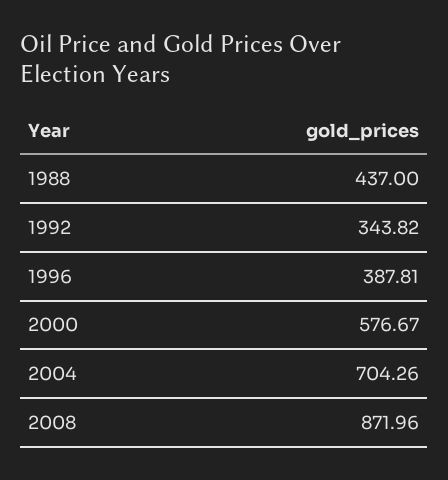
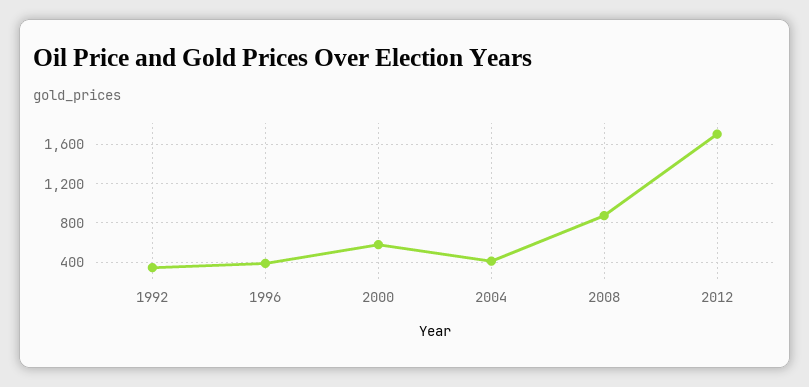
1988: 437 -> none
2004: 704.26 -> 400
2012: none -> 1700

